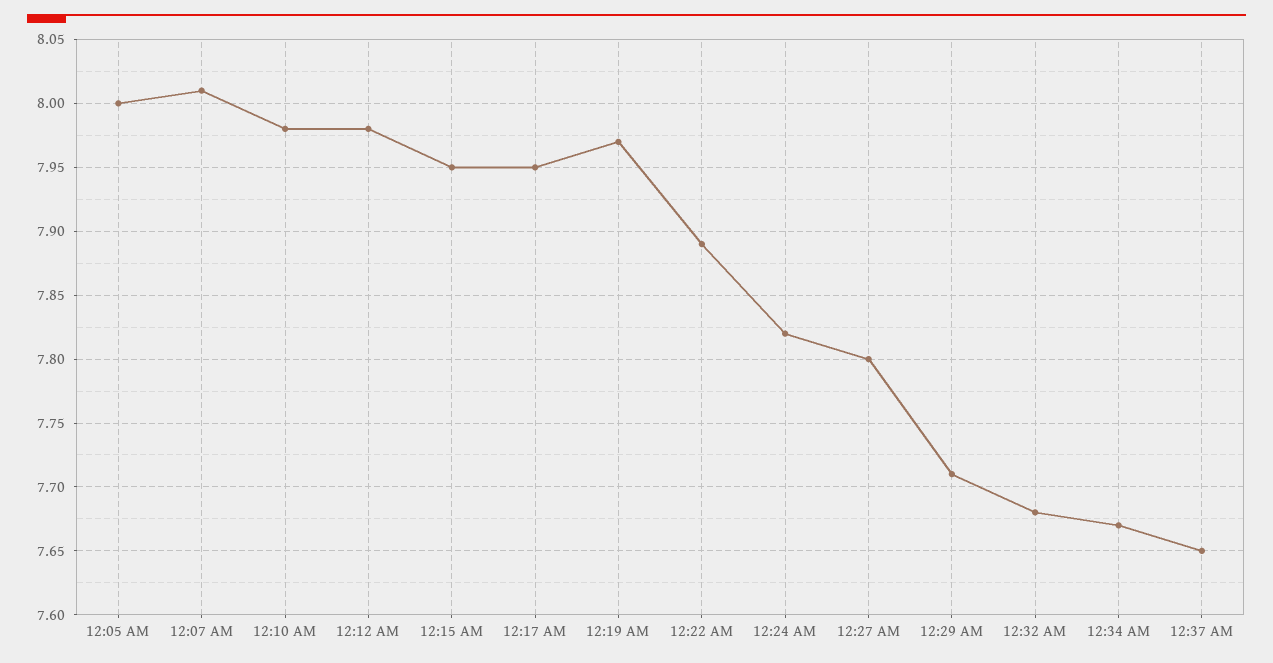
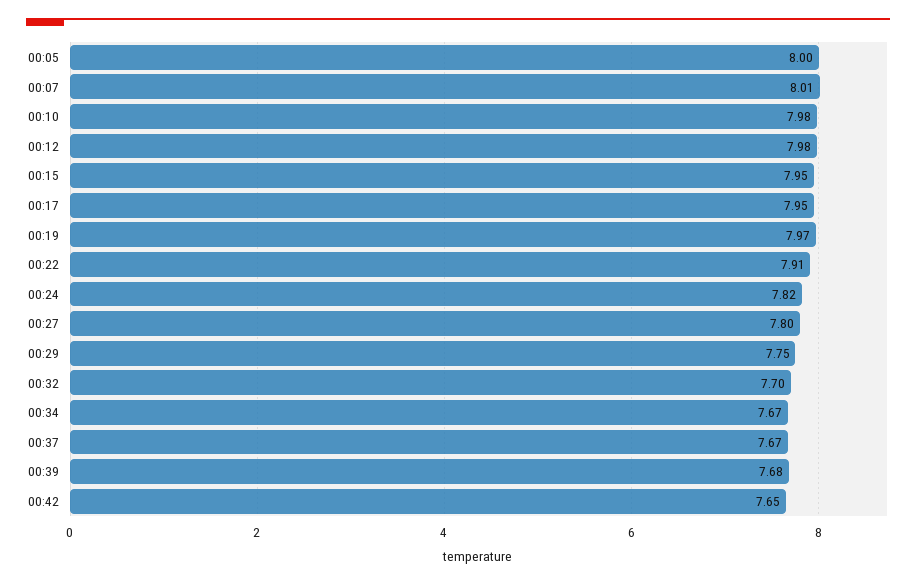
12:22 AM: 7.89 -> 7.91
12:29 AM: 7.71 -> 7.75
12:32 AM: 7.68 -> 7.7
12:37 AM: 7.65 -> 7.67
00:39: none -> 7.68
00:42: none -> 7.65

